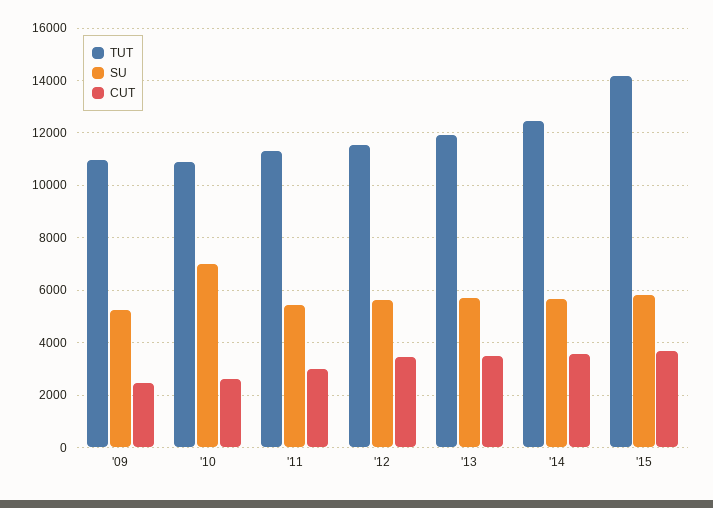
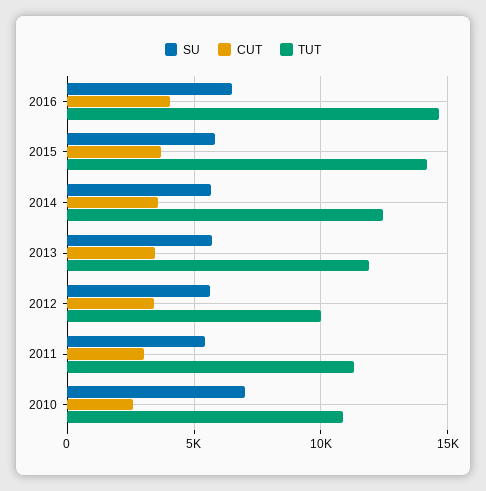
TUT, '09: 11000 -> none
SU, '09: 5250 -> none
CUT, '09: 2500 -> none
TUT, '12: 11500 -> 10000
SU, 2016: none -> 6500
CUT, 2016: none -> 4000
TUT, 2016: none -> 14500

